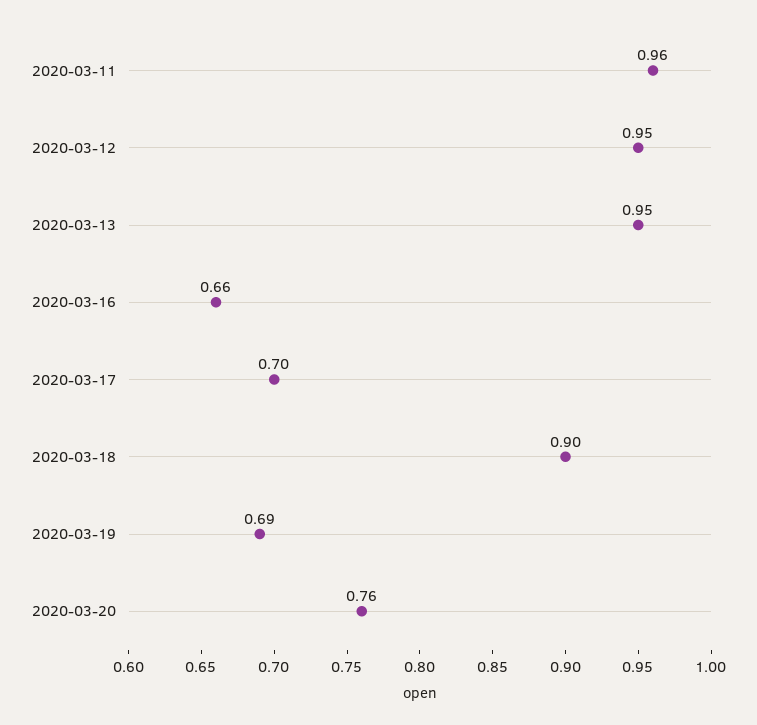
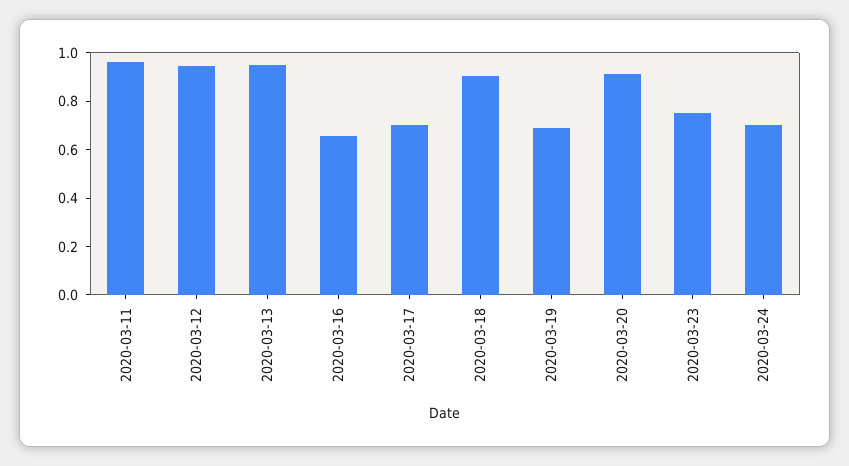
2020-03-20: 0.76 -> 0.9
2020-03-23: none -> 0.75
2020-03-24: none -> 0.7

